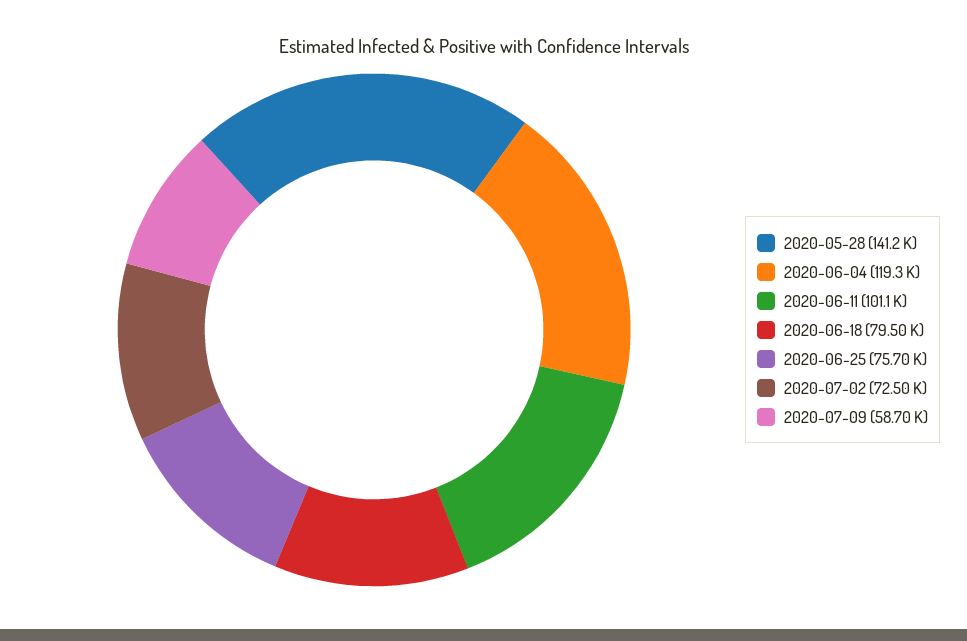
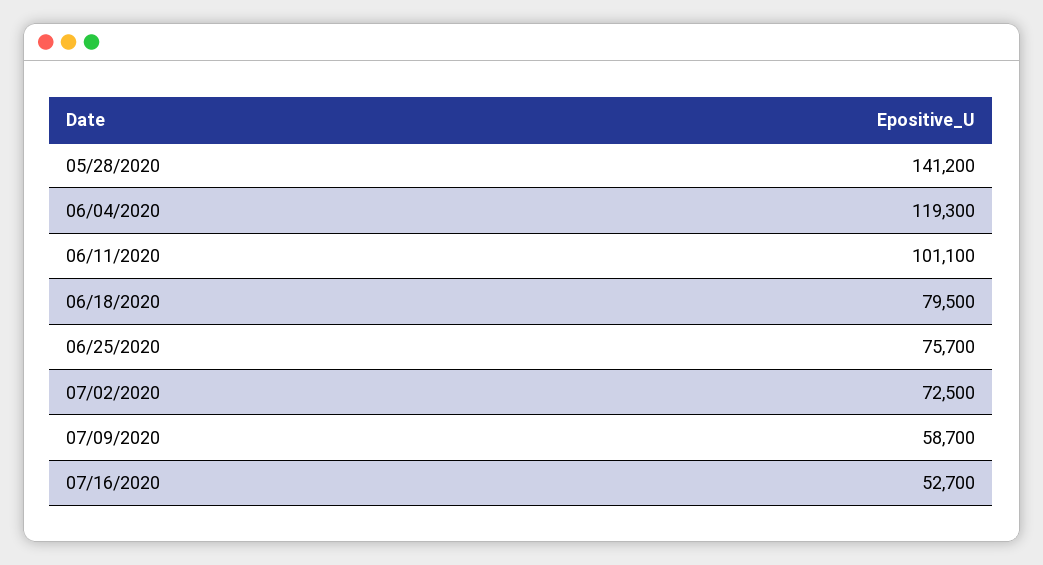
07/16/2020: none -> 52700

